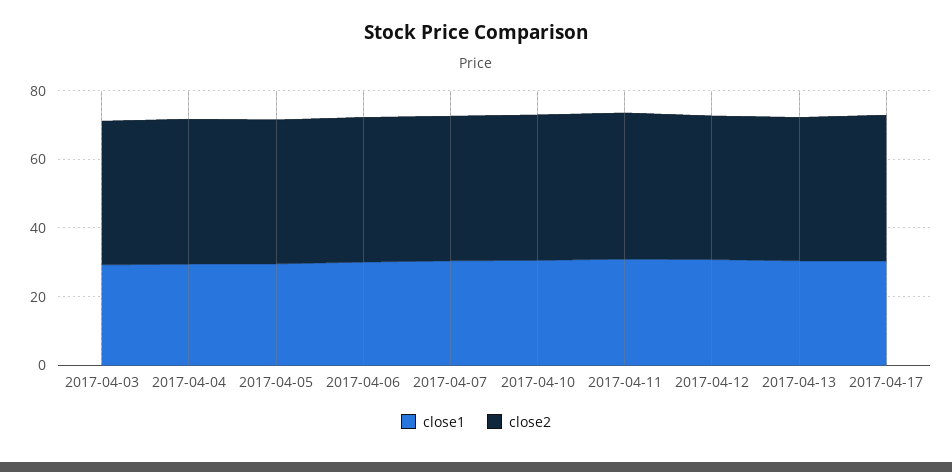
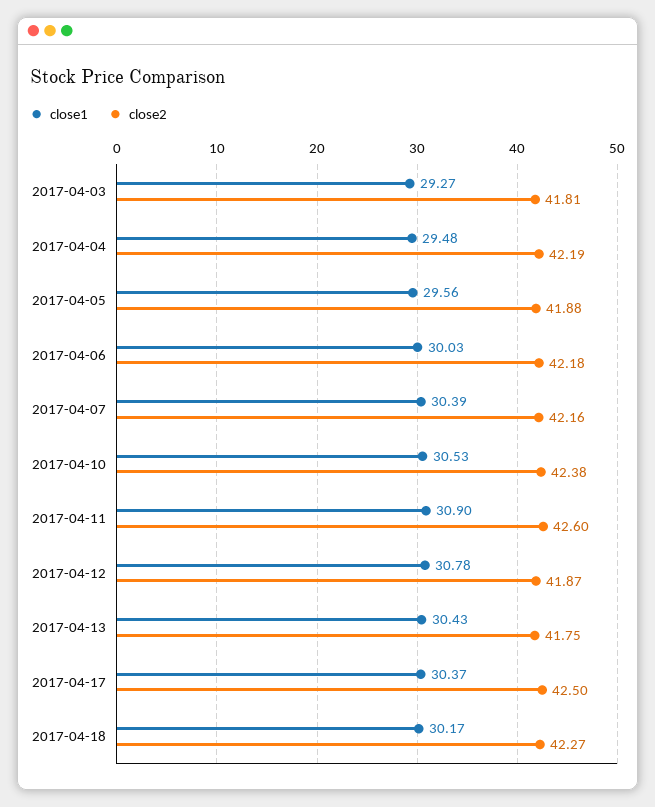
close1, 2017-04-18: none -> 30.17
close2, 2017-04-18: none -> 42.27

